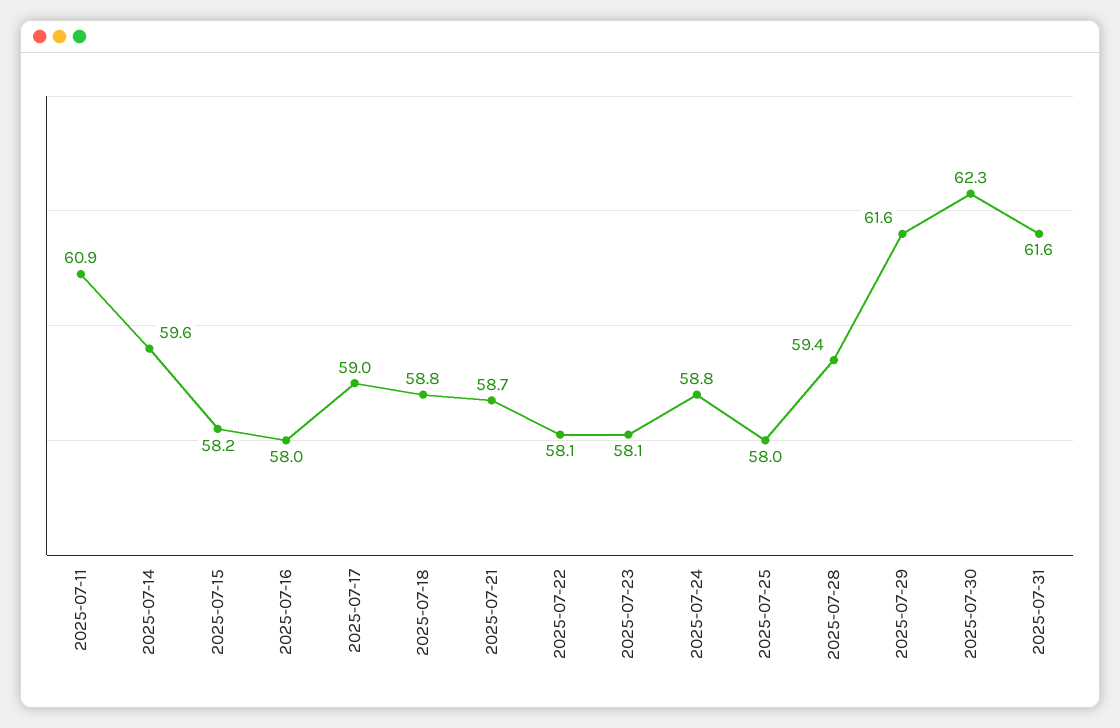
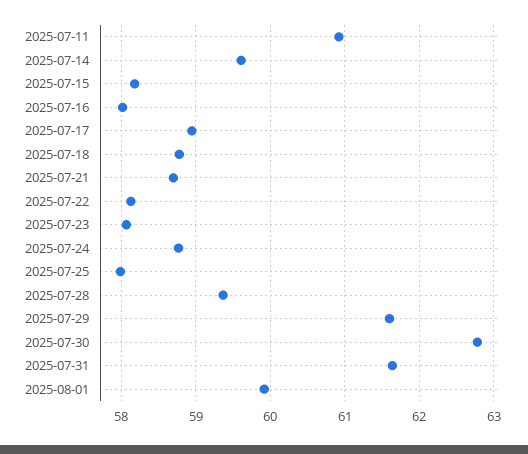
2025-07-30: 62.3 -> 62.8
2025-08-01: none -> 59.9

